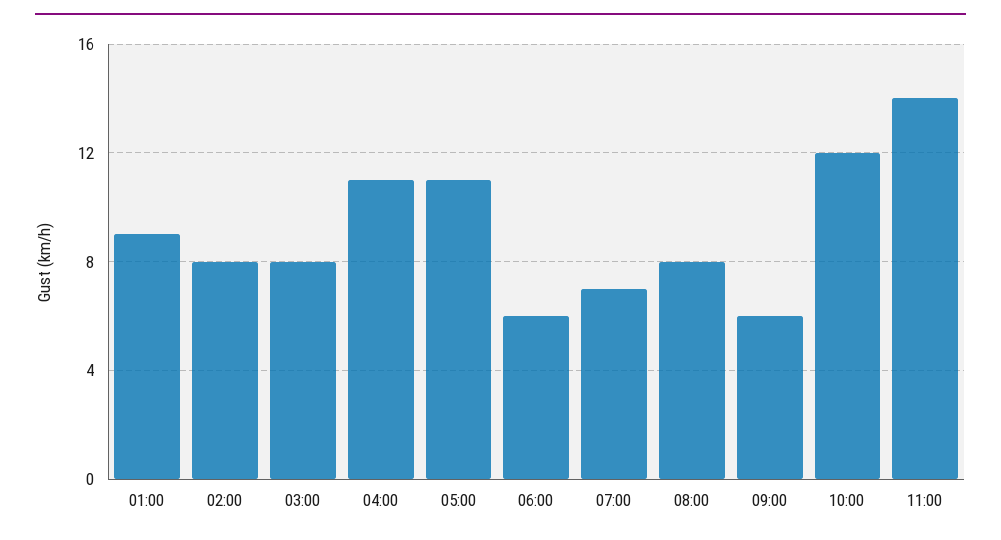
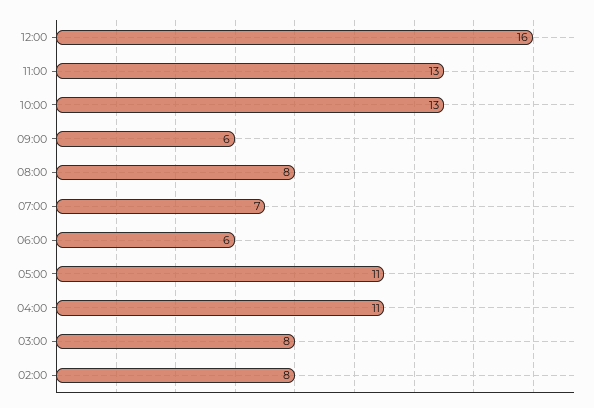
01:00: 9 -> none
10:00: 12 -> 13
11:00: 14 -> 13
12:00: none -> 16

